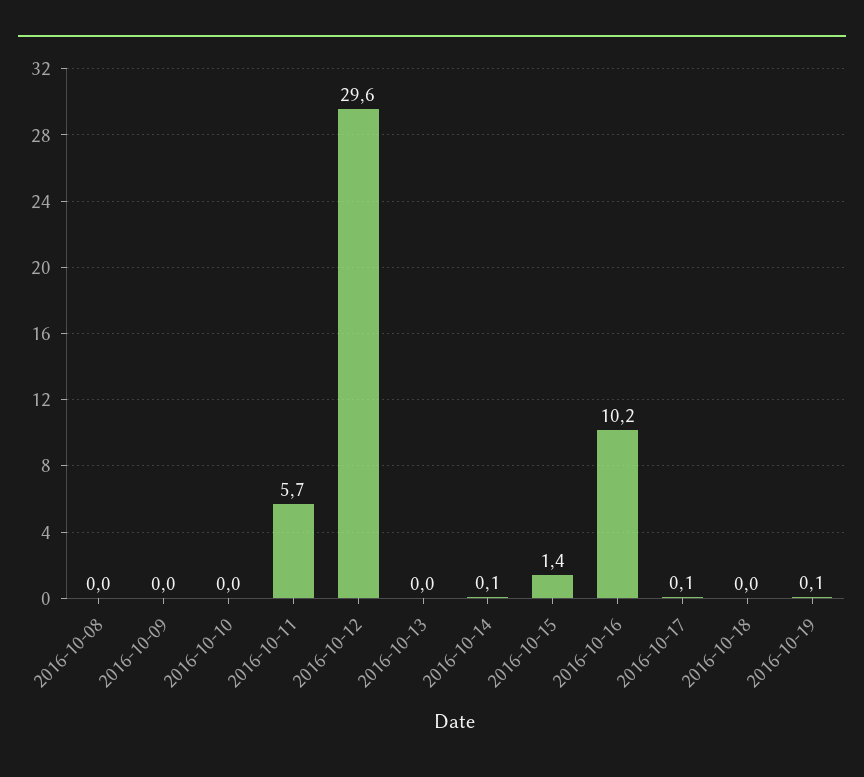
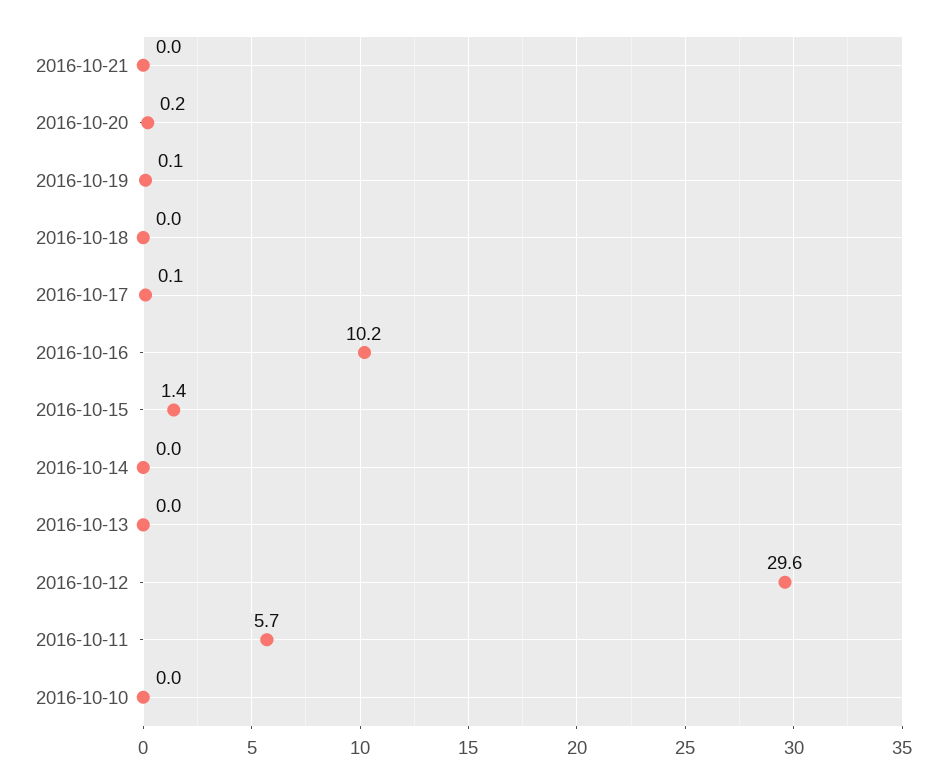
2016-10-08: 0 -> none
2016-10-09: 0 -> none
2016-10-14: 0.1 -> 0
2016-10-21: none -> 0
2016-10-20: none -> 0.2

